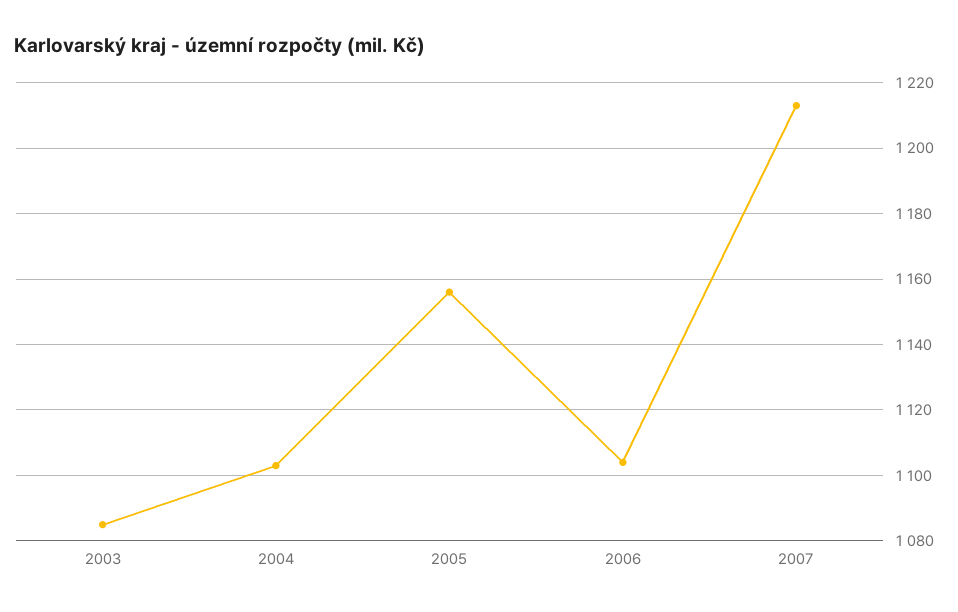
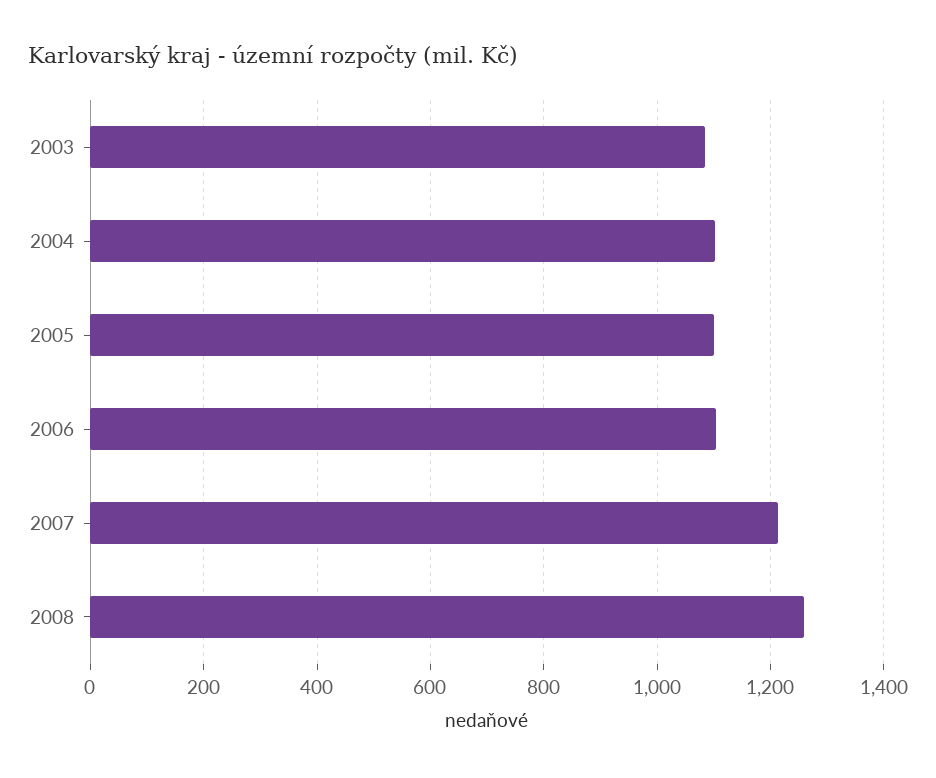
2005: 1155 -> 1100
2008: none -> 1260

